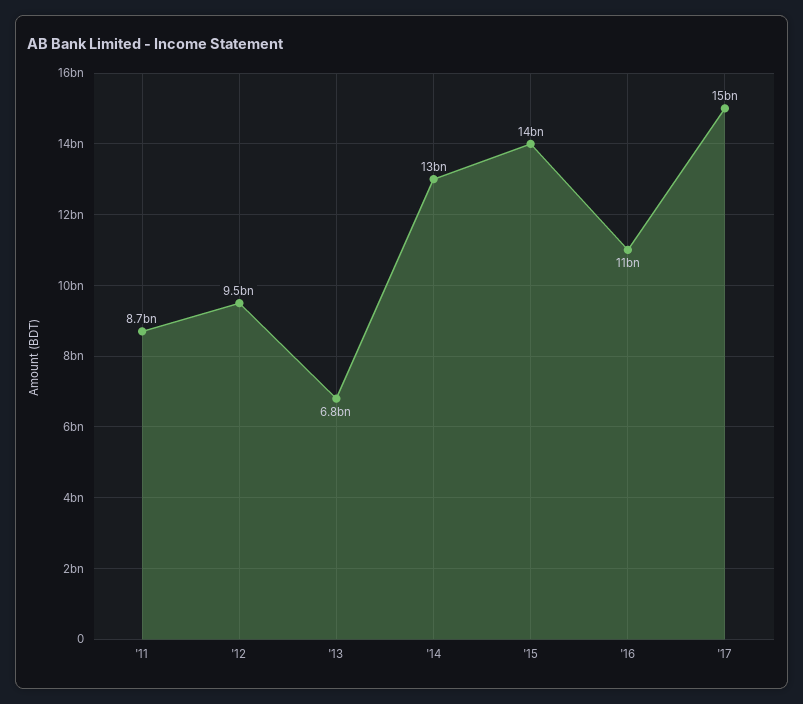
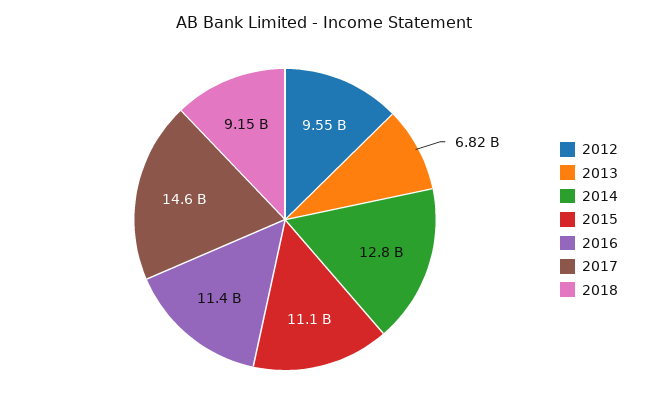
'11: 8700000000 -> none
'15: 14000000000 -> 11100000000
2018: none -> 9150000000

